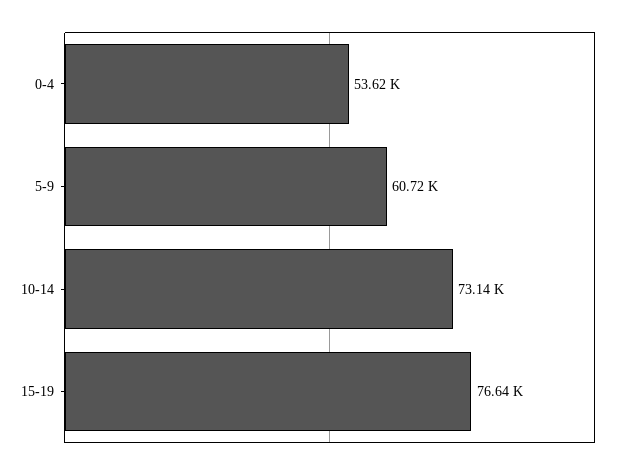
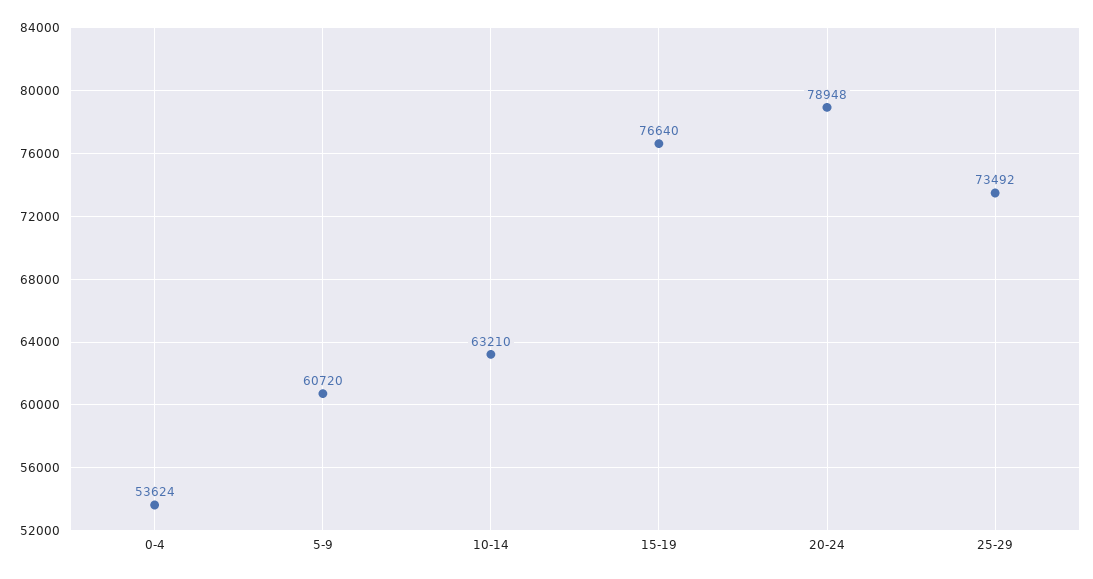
10-14: 73140 -> 63210
20-24: none -> 78948
25-29: none -> 73492

